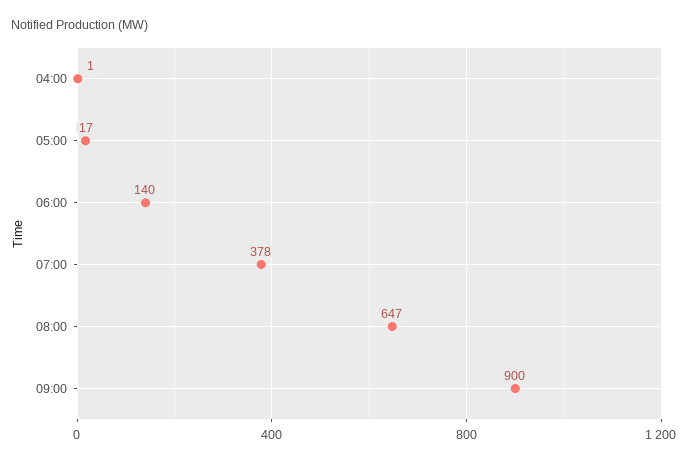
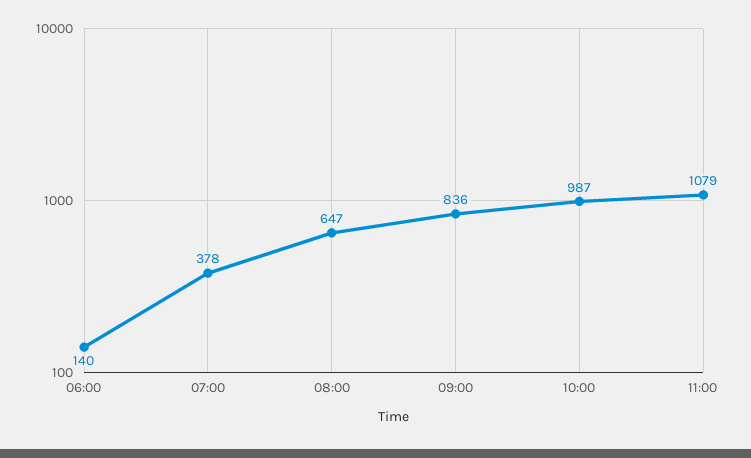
04:00: 1 -> none
05:00: 17 -> none
09:00: 900 -> 836
10:00: none -> 987
11:00: none -> 1079

